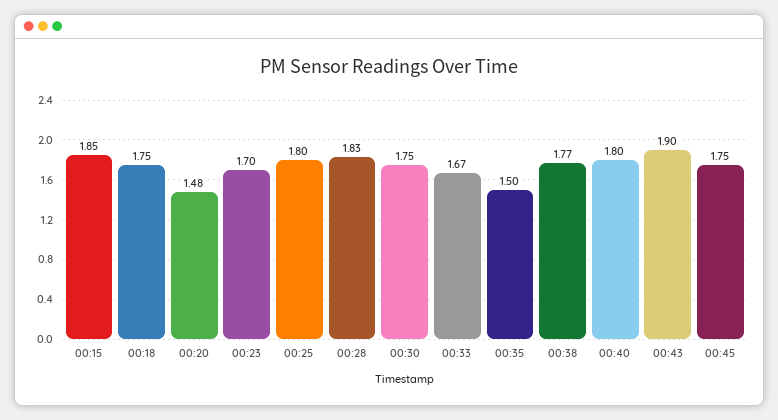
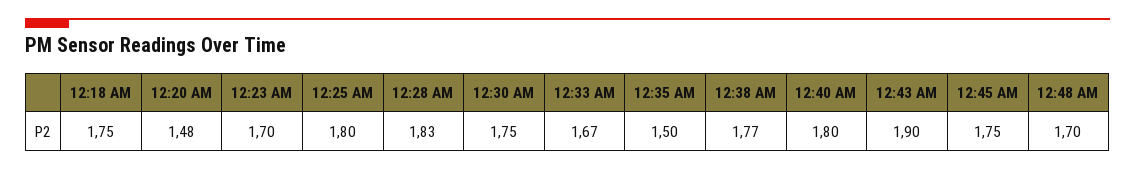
00:15: 1.85 -> none
12:48 AM: none -> 1.7

